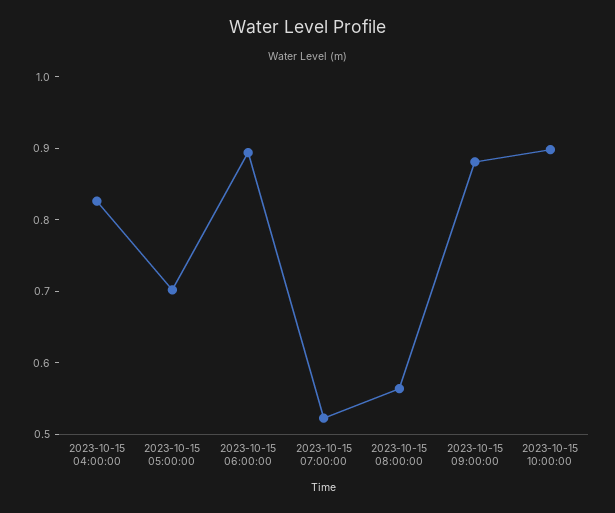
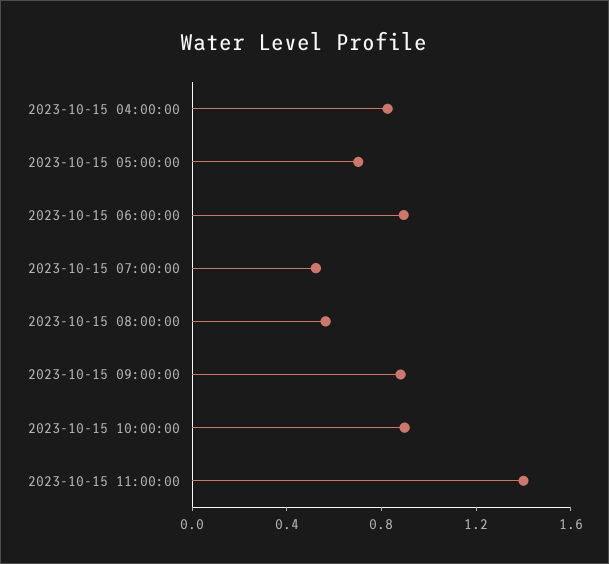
2023-10-15 11:00:00: none -> 1.4

